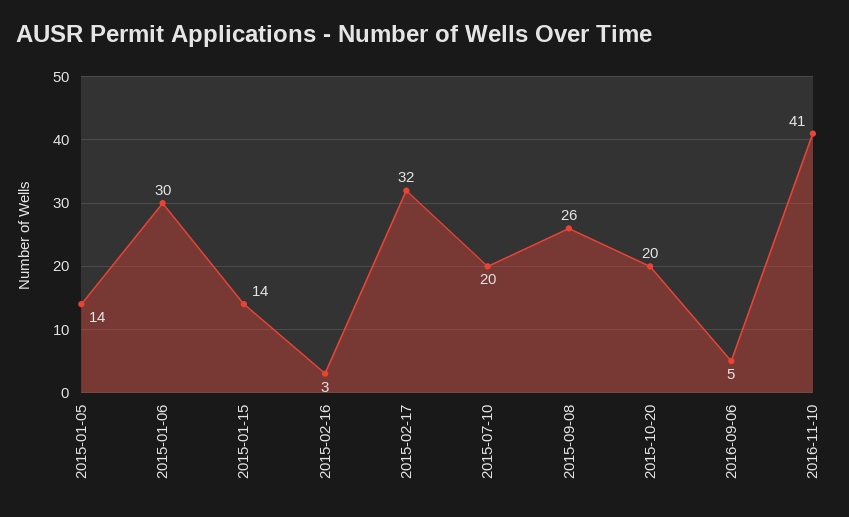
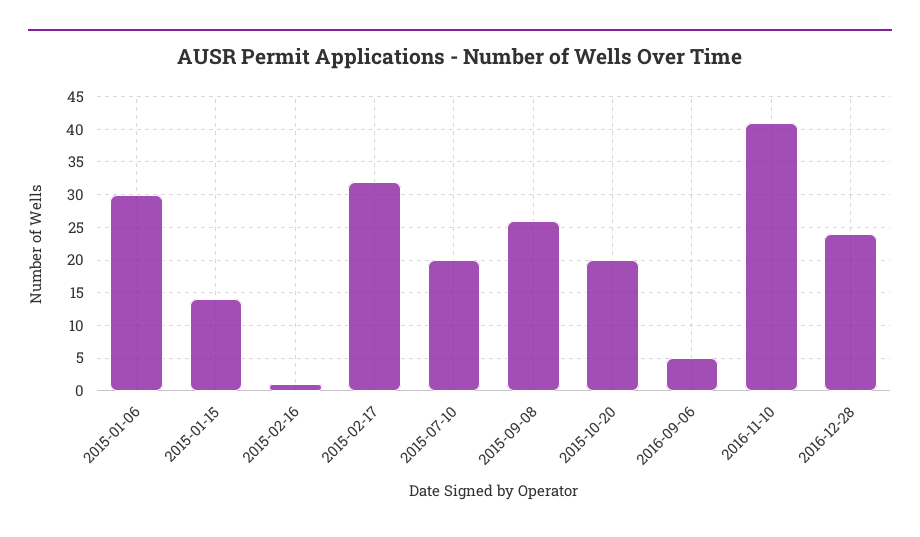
2015-01-05: 14 -> none
2015-02-16: 3 -> 1
2016-12-28: none -> 24

